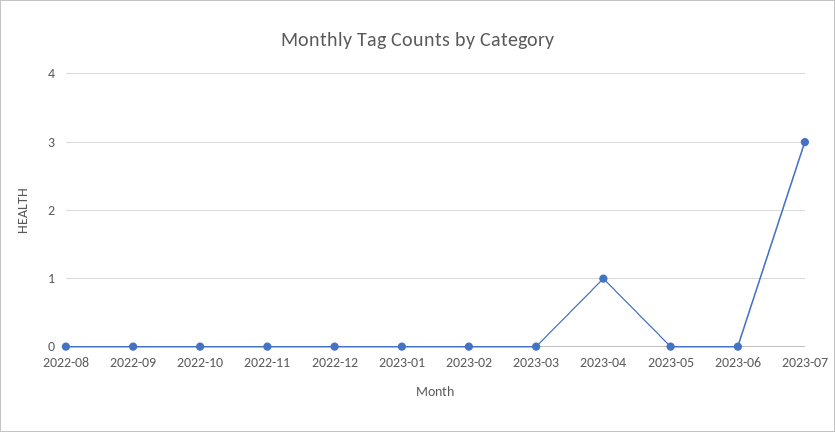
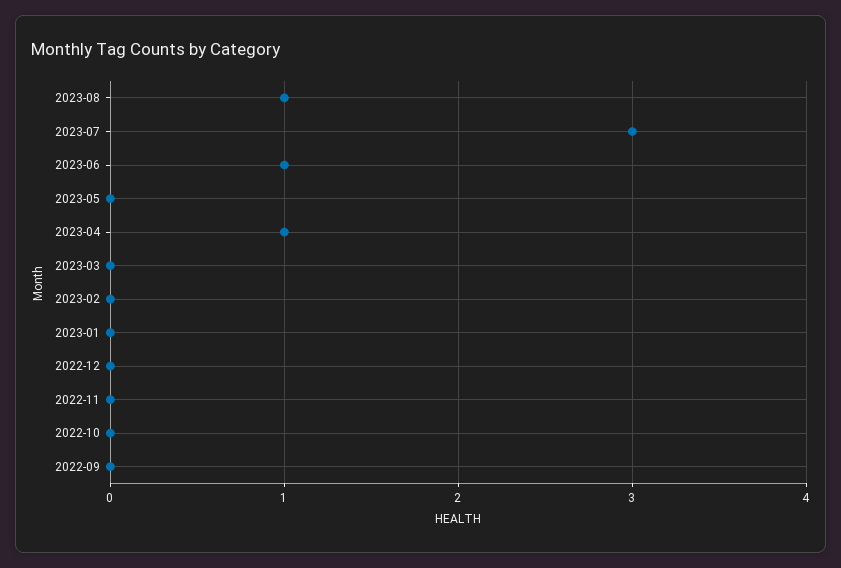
2022-08: 0 -> none
2023-06: 0 -> 1
2023-08: none -> 1

